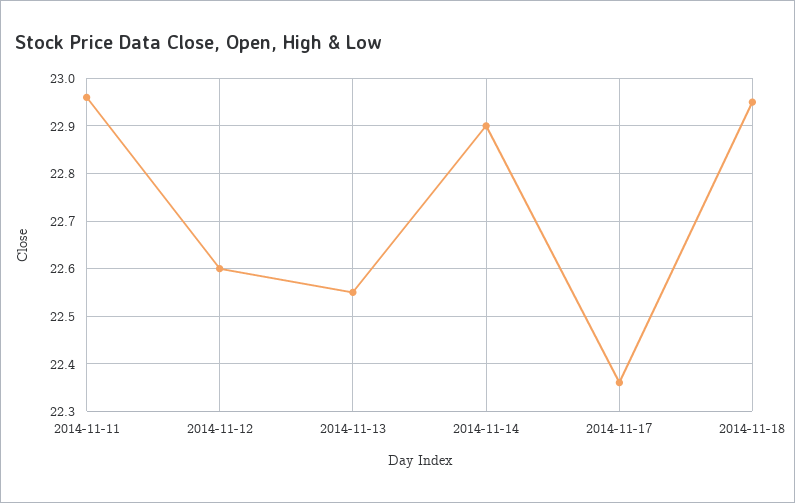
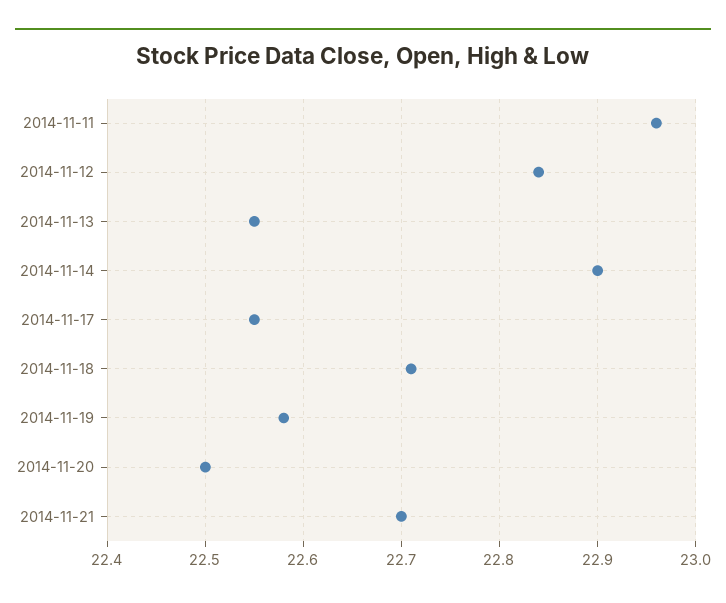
2014-11-12: 22.6 -> 22.84
2014-11-17: 22.35 -> 22.55
2014-11-18: 22.95 -> 22.71
2014-11-19: none -> 22.58
2014-11-20: none -> 22.5
2014-11-21: none -> 22.7

